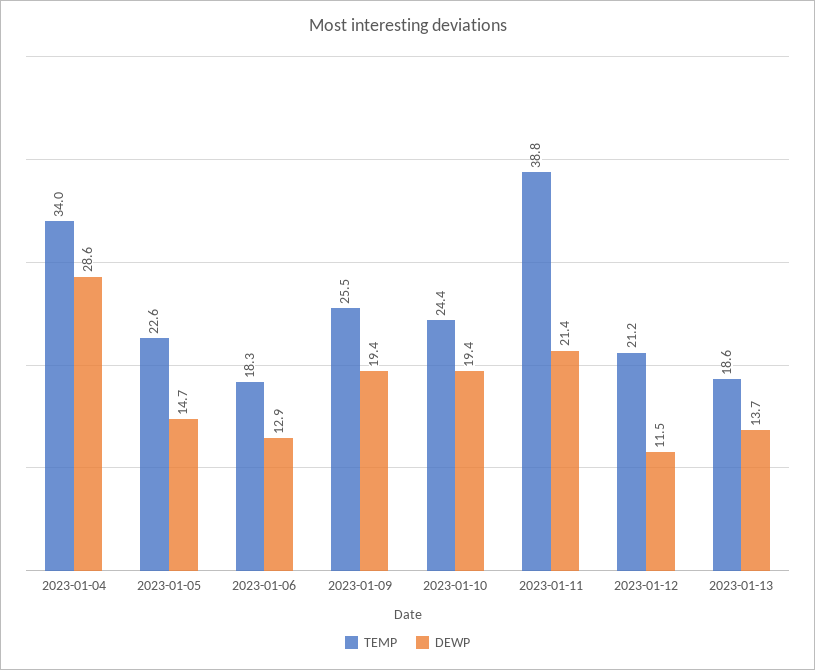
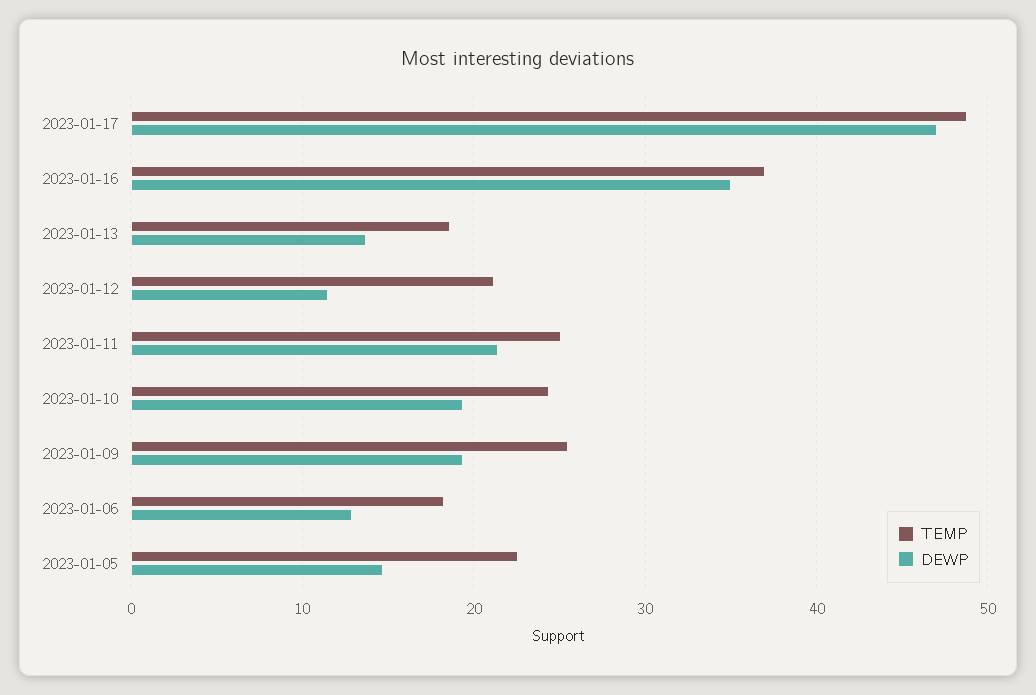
TEMP, 2023-01-04: 34 -> none
DEWP, 2023-01-04: 28.6 -> none
TEMP, 2023-01-11: 38.8 -> 25
TEMP, 2023-01-17: none -> 49
DEWP, 2023-01-17: none -> 47
TEMP, 2023-01-16: none -> 37
DEWP, 2023-01-16: none -> 35

